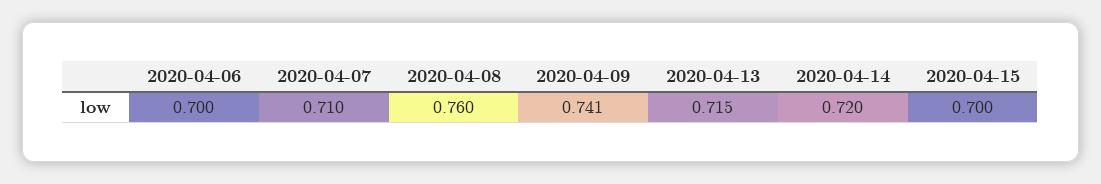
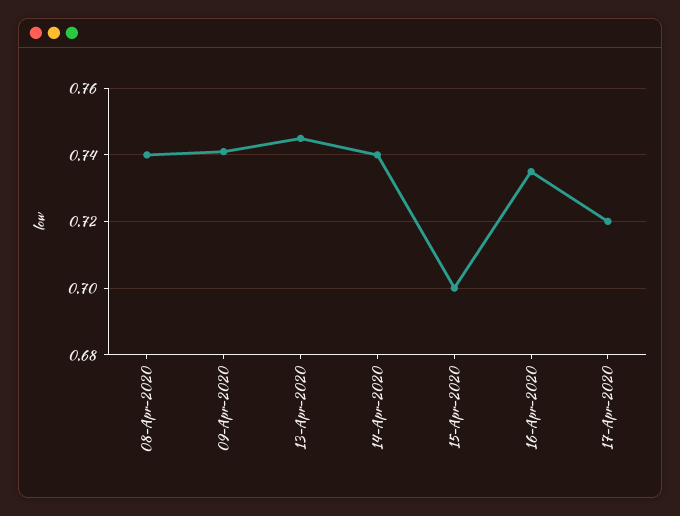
2020-04-06: 0.7 -> none
2020-04-07: 0.71 -> none
2020-04-08: 0.76 -> 0.74
2020-04-13: 0.715 -> 0.745
2020-04-14: 0.72 -> 0.74
16-Apr-2020: none -> 0.735
17-Apr-2020: none -> 0.72

